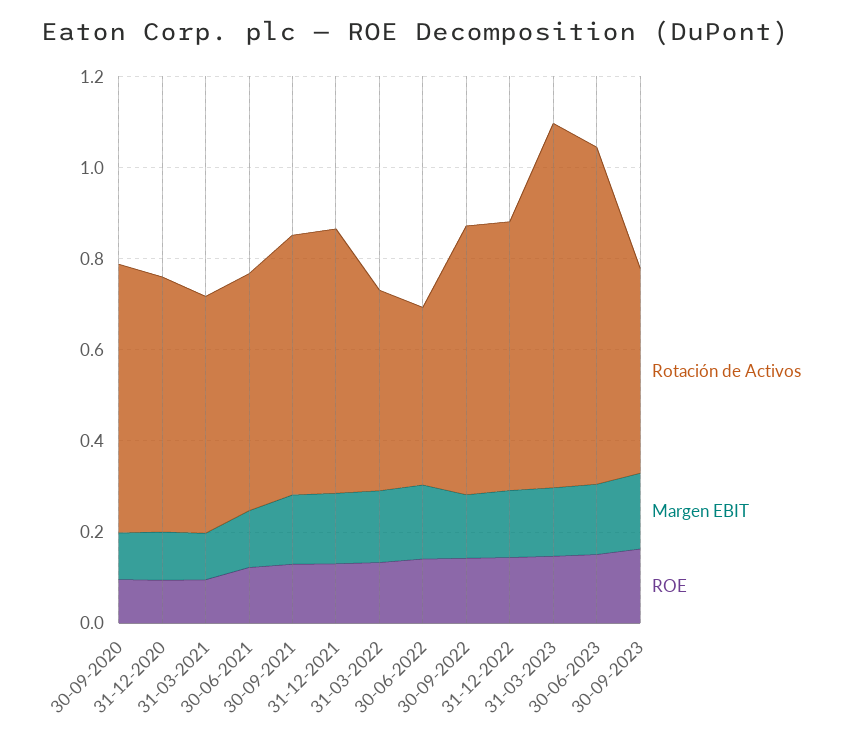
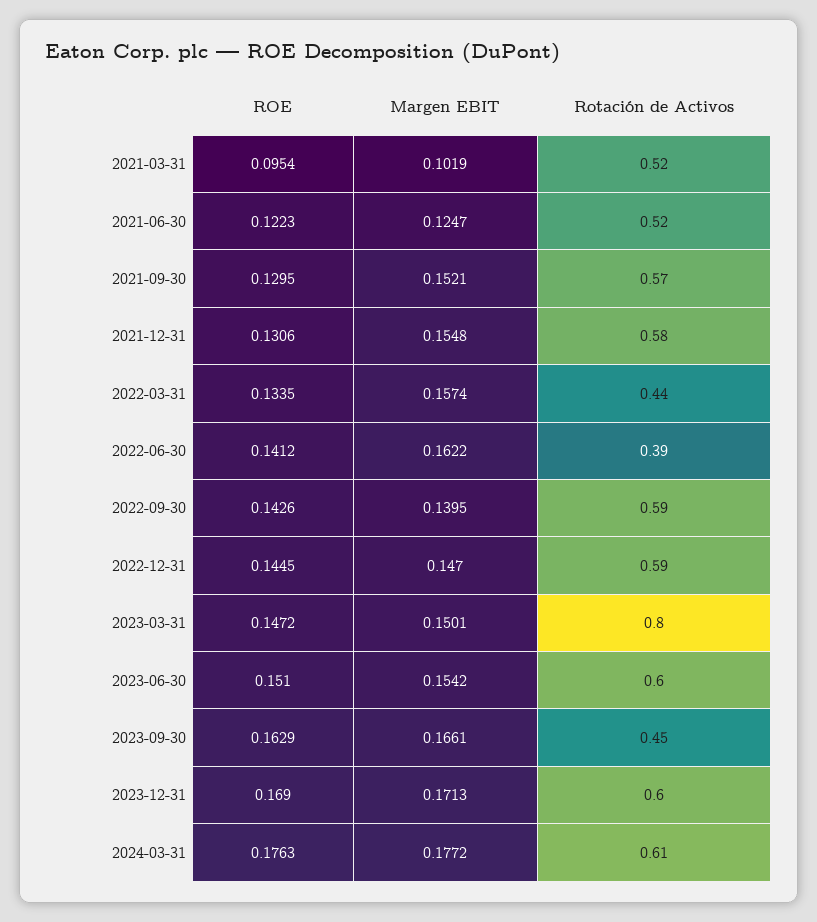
Rotación de Activos, 30-09-2020: 0.6 -> none
Margen EBIT, 30-09-2020: 0.1 -> none
ROE, 30-09-2020: 0.1 -> none
Rotación de Activos, 31-12-2020: 0.55 -> none
Margen EBIT, 31-12-2020: 0.1 -> none
ROE, 31-12-2020: 0.1 -> none
Rotación de Activos, 30-06-2023: 0.75 -> 0.6
ROE, 2023-12-31: none -> 0.169
Margen EBIT, 2023-12-31: none -> 0.1713
Rotación de Activos, 2023-12-31: none -> 0.6
ROE, 2024-03-31: none -> 0.1763
Margen EBIT, 2024-03-31: none -> 0.1772
Rotación de Activos, 2024-03-31: none -> 0.61

